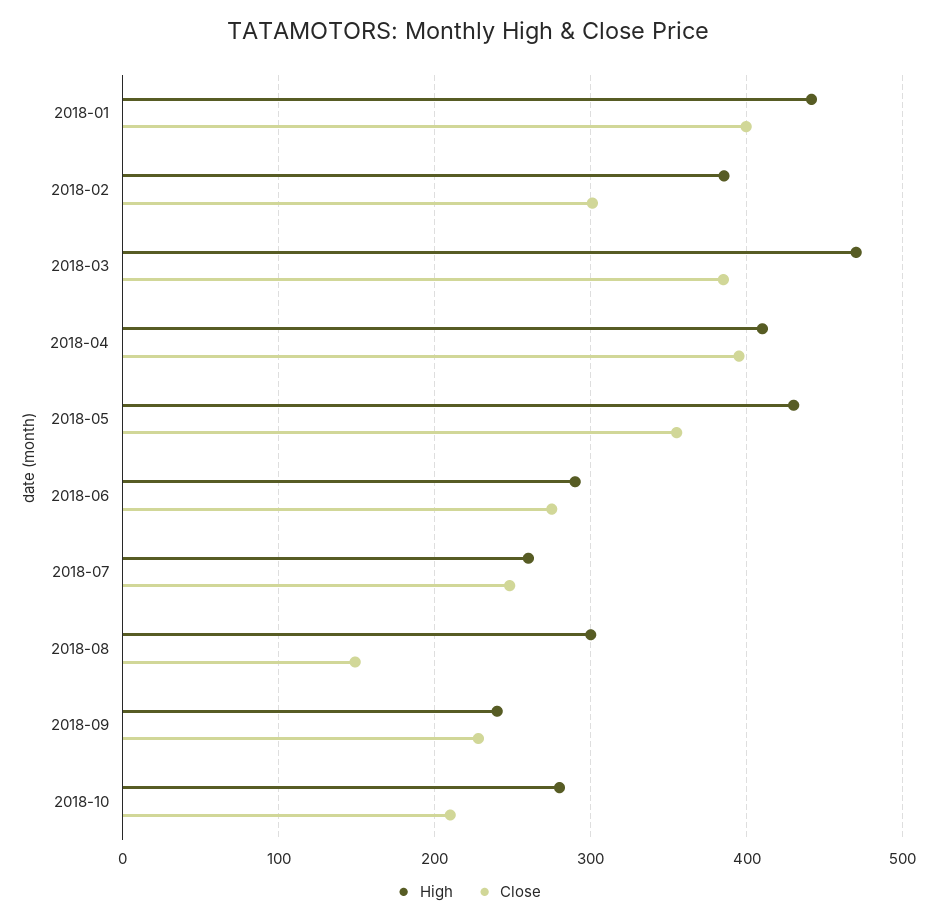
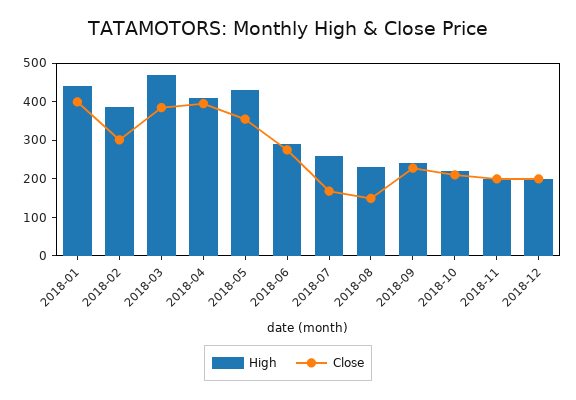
Close, 2018-07: 250 -> 175
High, 2018-08: 300 -> 225
High, 2018-10: 280 -> 225
High, 2018-11: none -> 200
Close, 2018-11: none -> 200
High, 2018-12: none -> 200
Close, 2018-12: none -> 200

